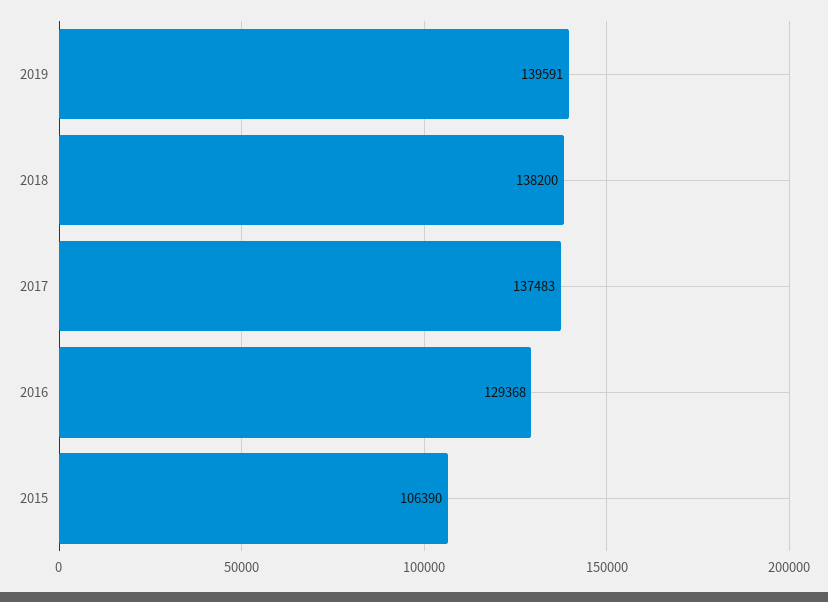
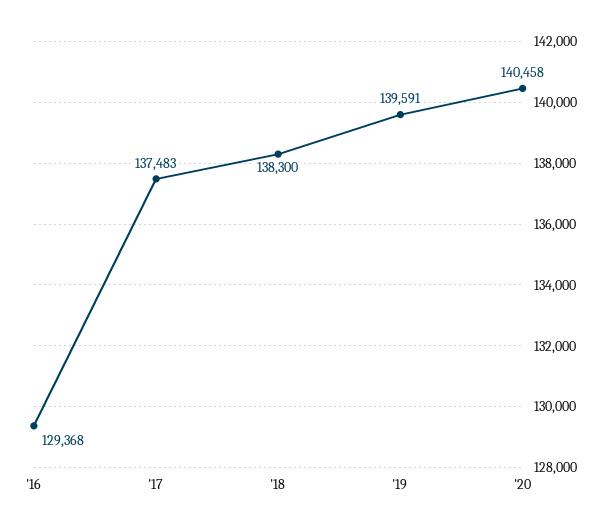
2018: 138200 -> 138300
2015: 106390 -> none
'20: none -> 140458

